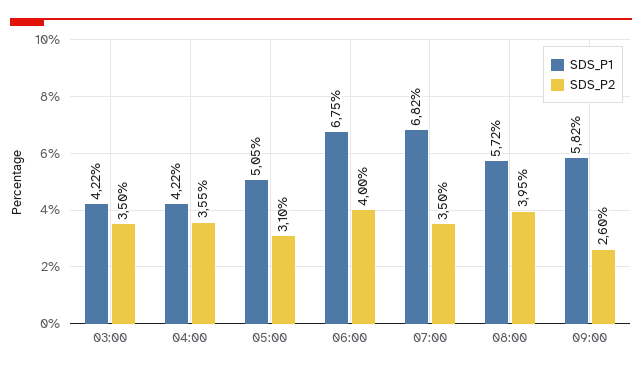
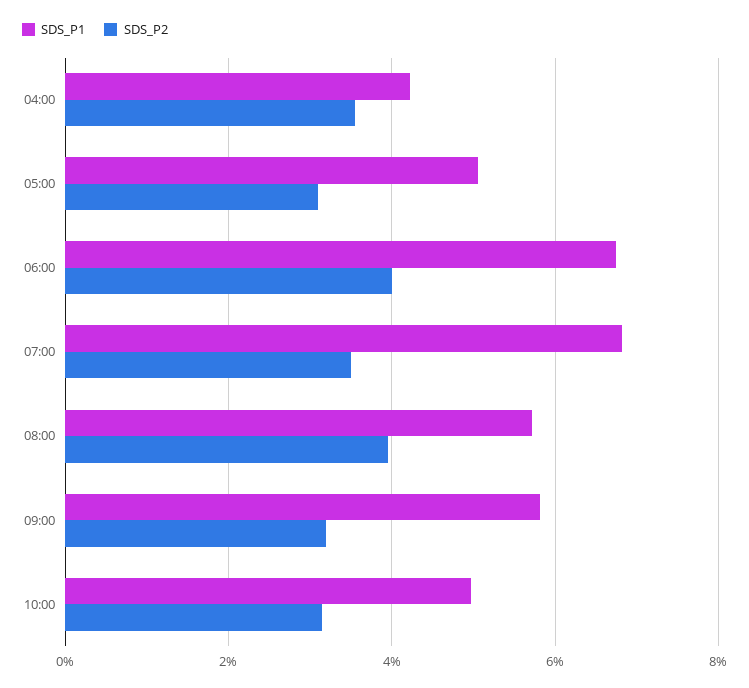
SDS_P1, 03:00: 4.22 -> none
SDS_P2, 03:00: 3.5 -> none
SDS_P2, 09:00: 2.6 -> 3.2
SDS_P1, 10:00: none -> 5
SDS_P2, 10:00: none -> 3.2

